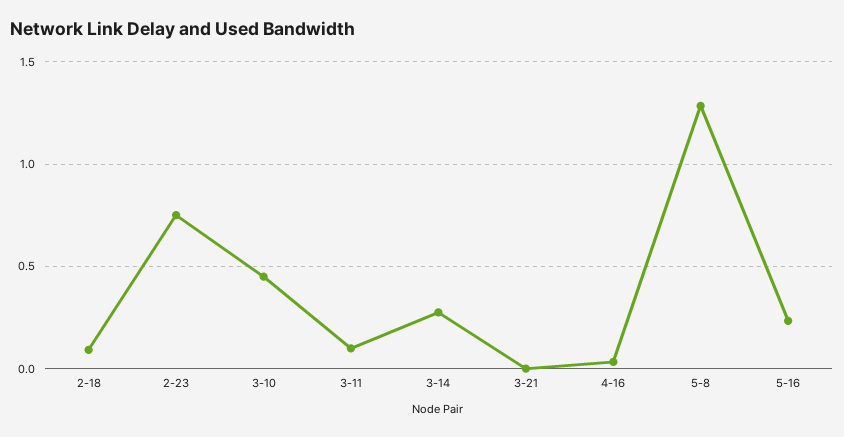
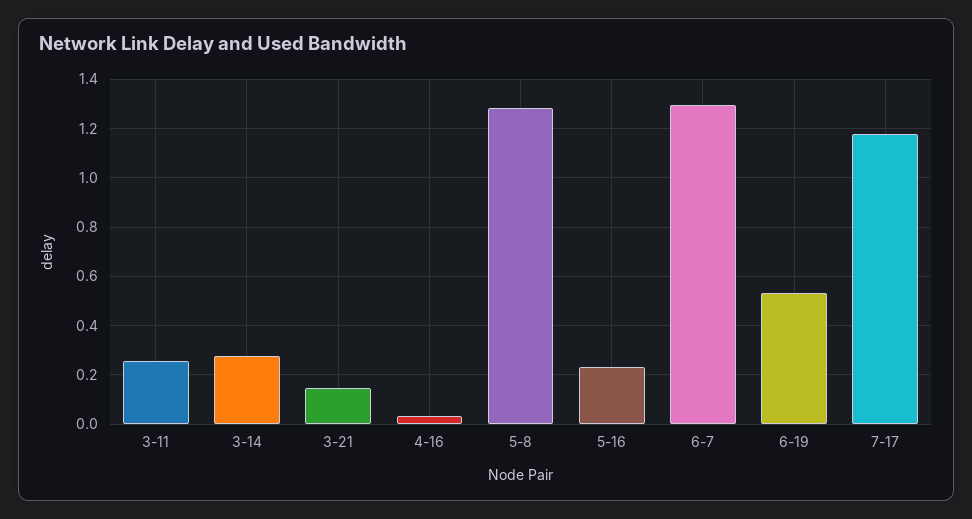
2-18: 0.1 -> none
2-23: 0.75 -> none
3-10: 0.45 -> none
3-11: 0.1 -> 0.25
3-21: 0 -> 0.15
6-7: none -> 1.3
6-19: none -> 0.525
7-17: none -> 1.175

